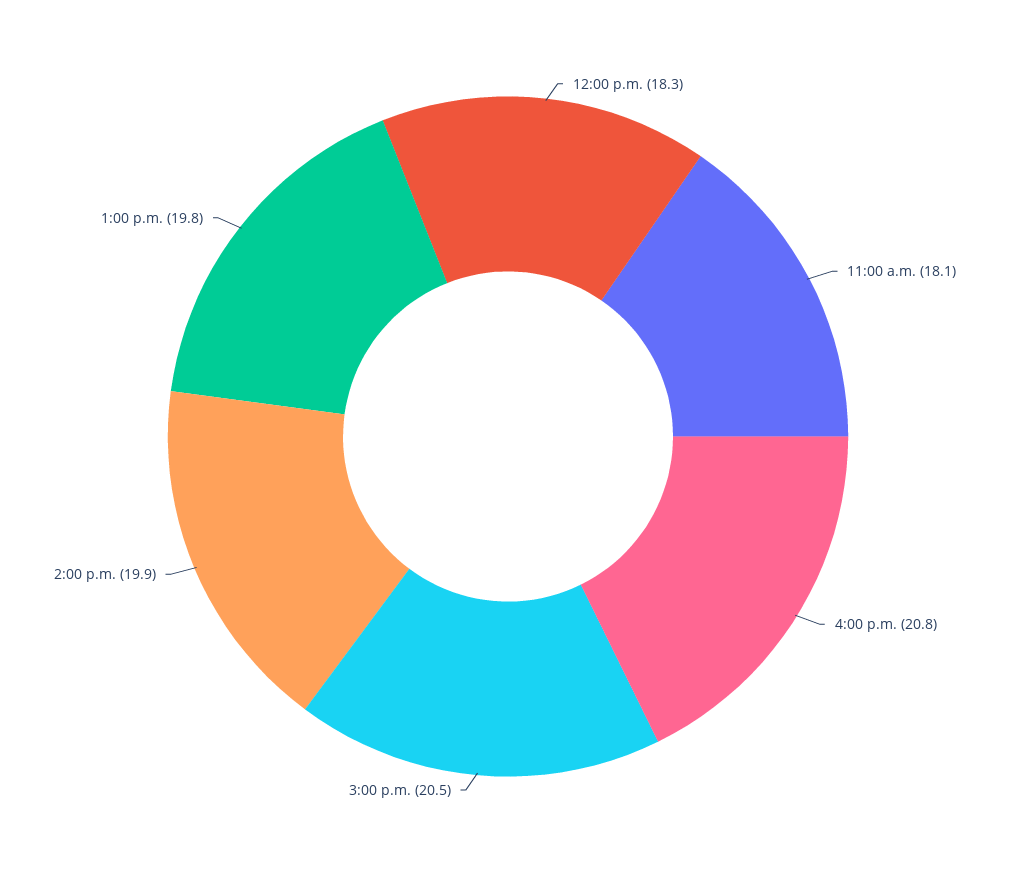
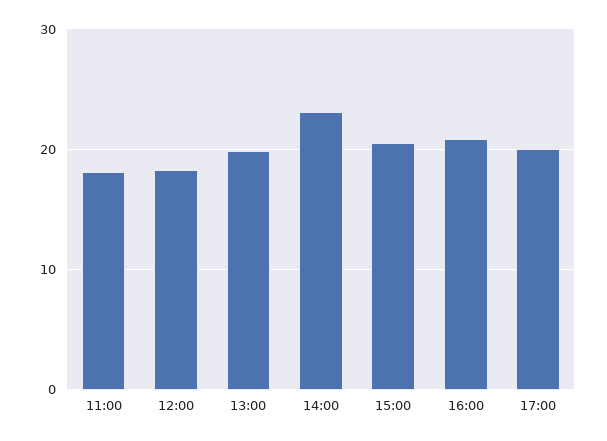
2:00 p.m.: 19.9 -> 23
17:00: none -> 20

